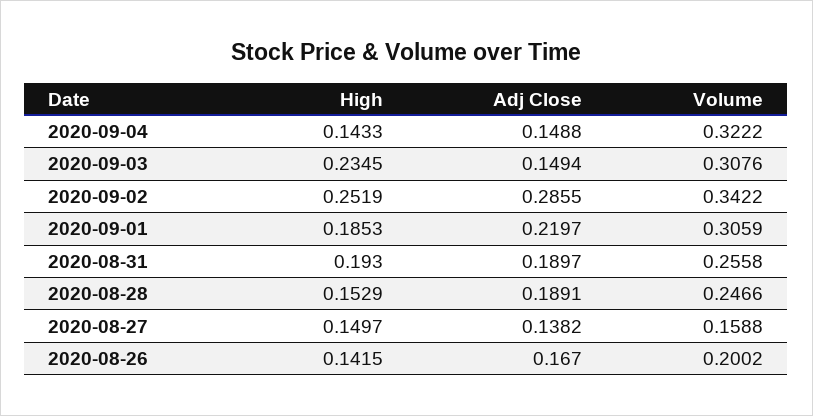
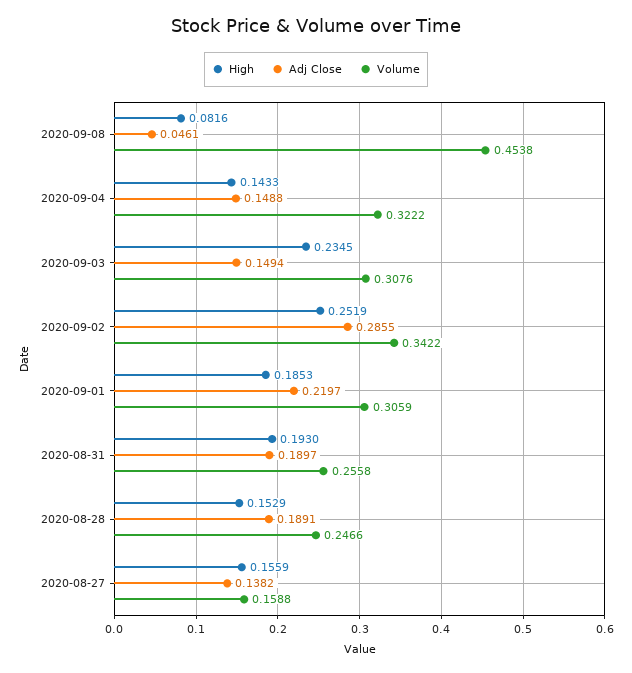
High, 2020-08-27: 0.1497 -> 0.1559
High, 2020-08-26: 0.1415 -> none
Adj Close, 2020-08-26: 0.167 -> none
Volume, 2020-08-26: 0.2002 -> none
High, 2020-09-08: none -> 0.0816
Adj Close, 2020-09-08: none -> 0.0461
Volume, 2020-09-08: none -> 0.4538

